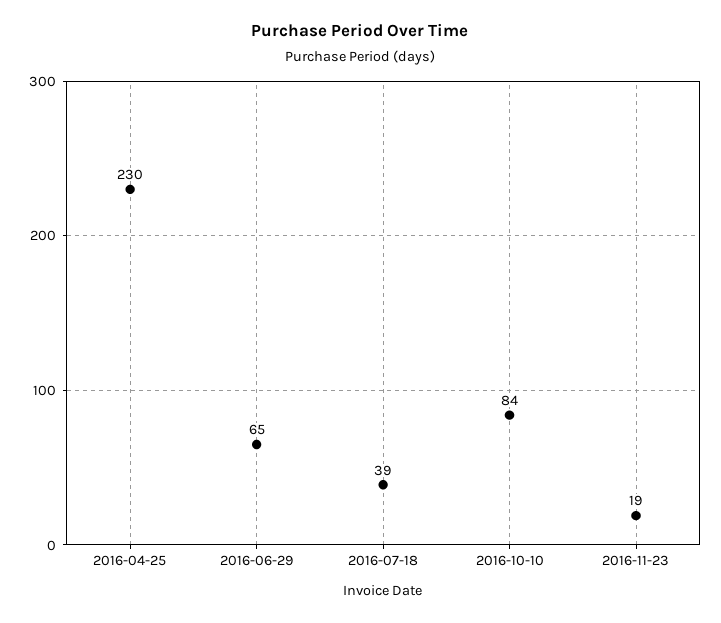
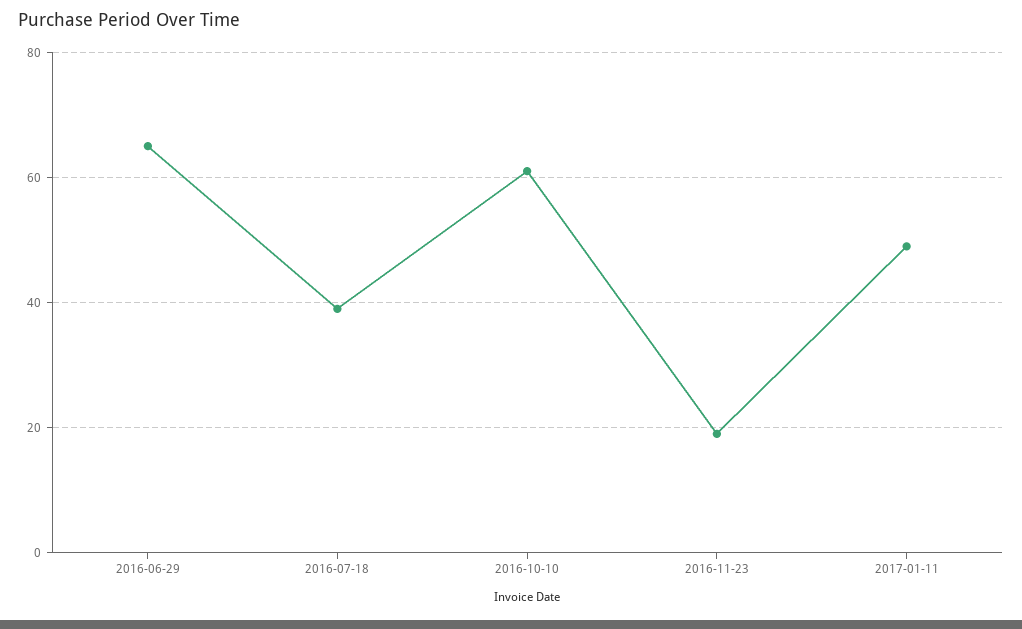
2016-04-25: 230 -> none
2016-10-10: 84 -> 60
2017-01-11: none -> 50

